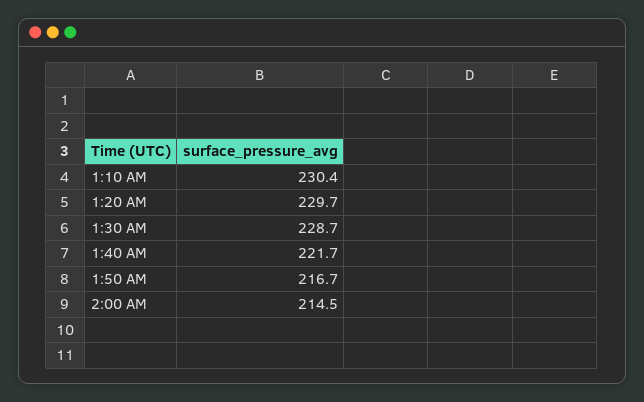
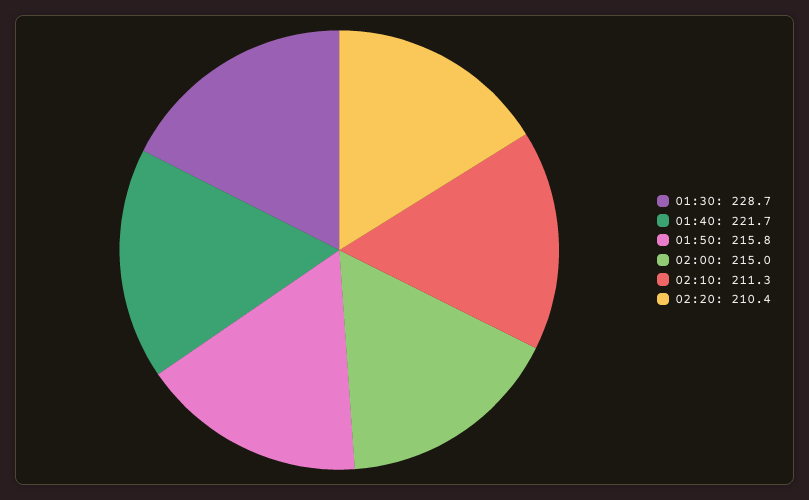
1:10 AM: 230.4 -> none
1:20 AM: 229.7 -> none
1:50 AM: 216.7 -> 215.8
2:00 AM: 214.5 -> 215
02:10: none -> 211.3
02:20: none -> 210.4

